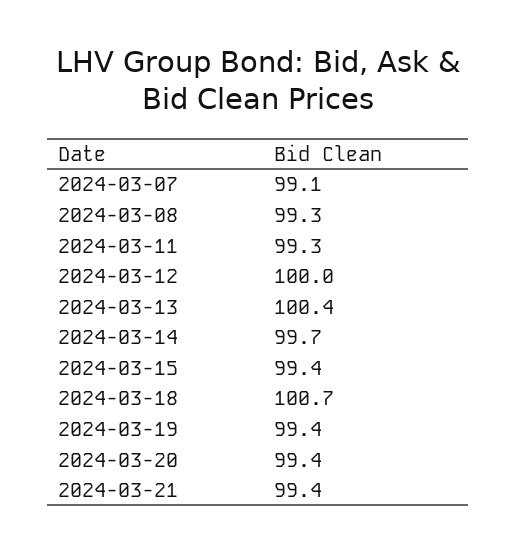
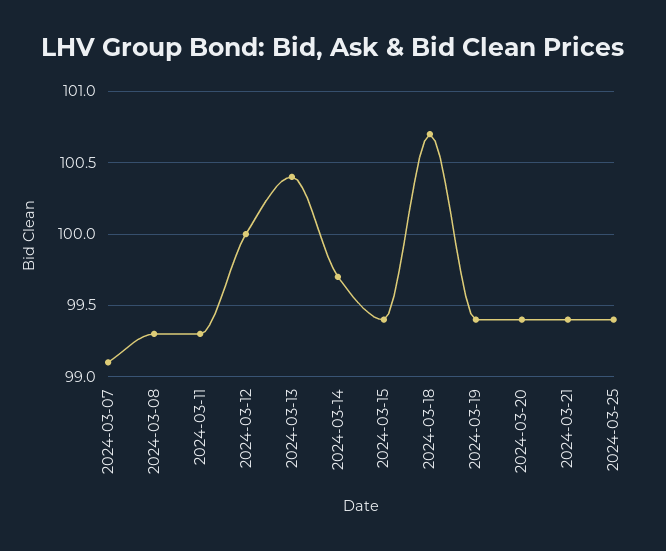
2024-03-25: none -> 99.4

